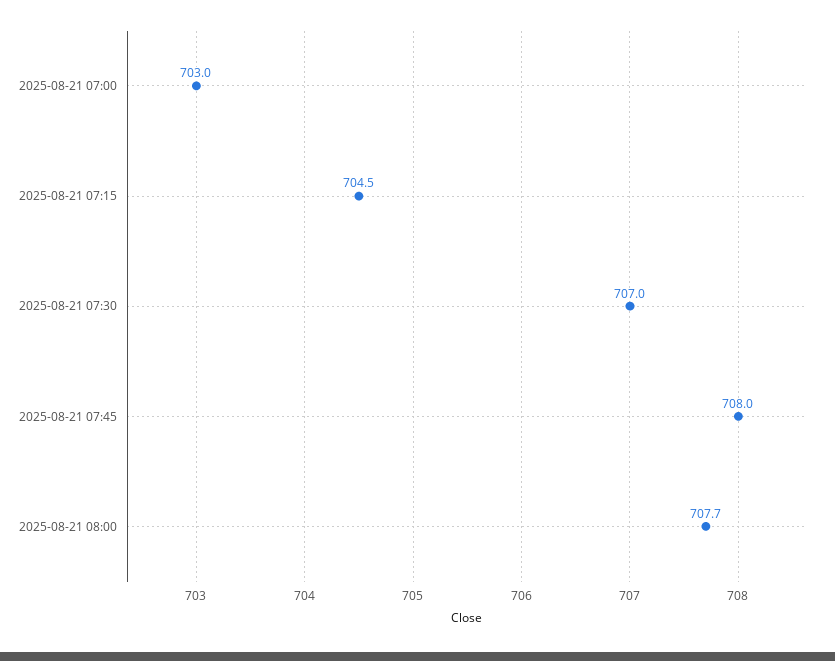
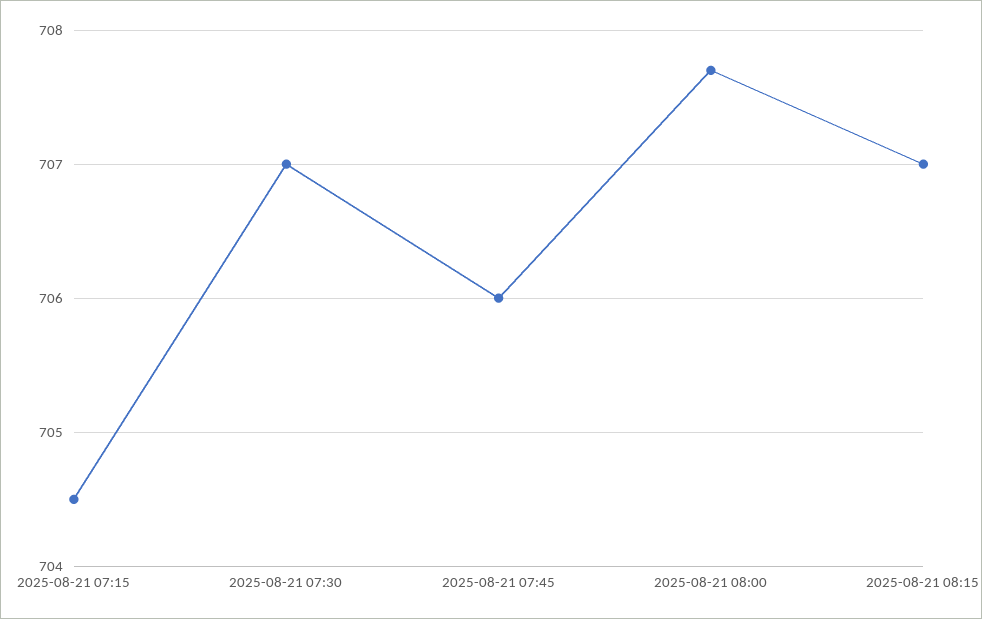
2025-08-21 07:00: 703 -> none
2025-08-21 07:45: 708 -> 706
2025-08-21 08:15: none -> 707

